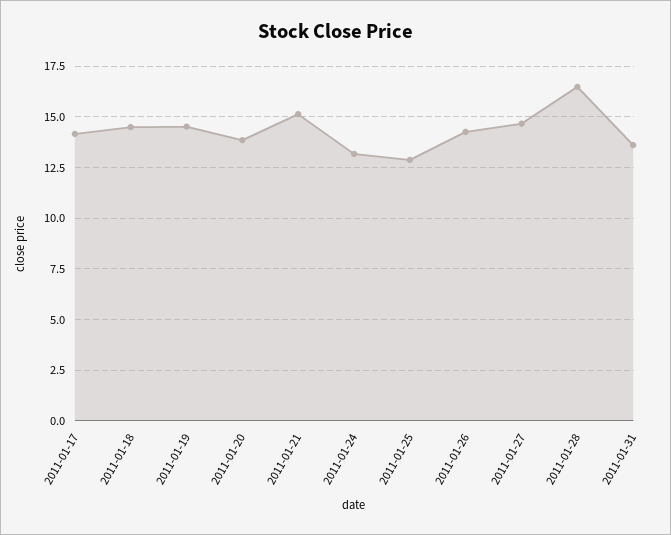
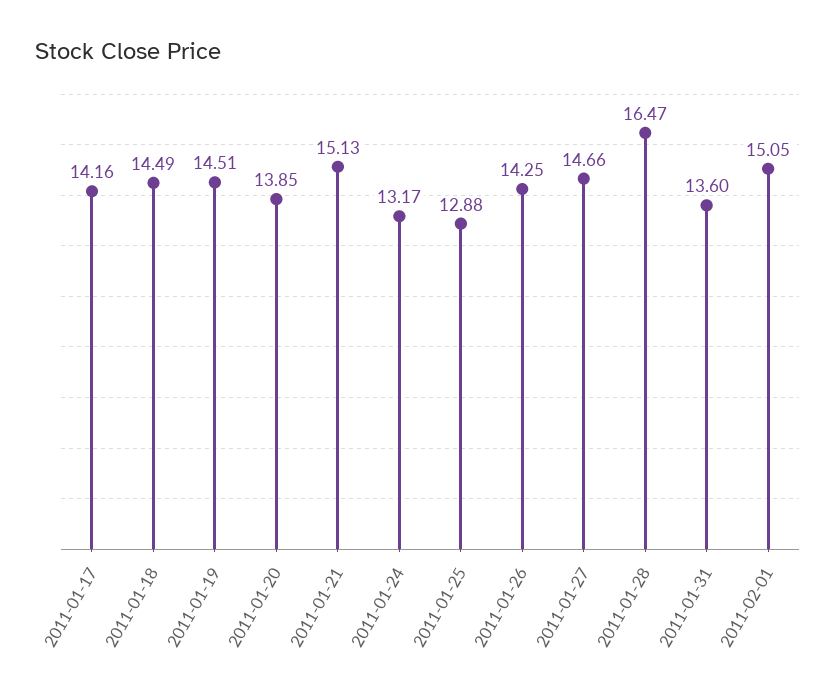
2011-02-01: none -> 15.05

